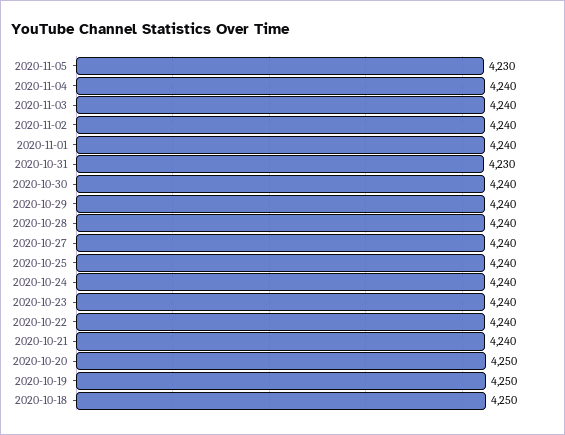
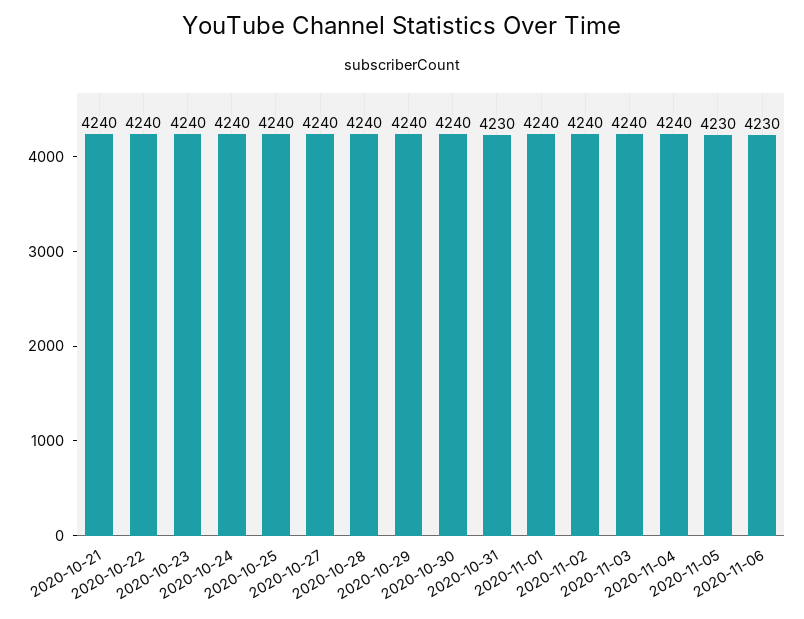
2020-10-20: 4250 -> none
2020-10-19: 4250 -> none
2020-10-18: 4250 -> none
2020-11-06: none -> 4230

